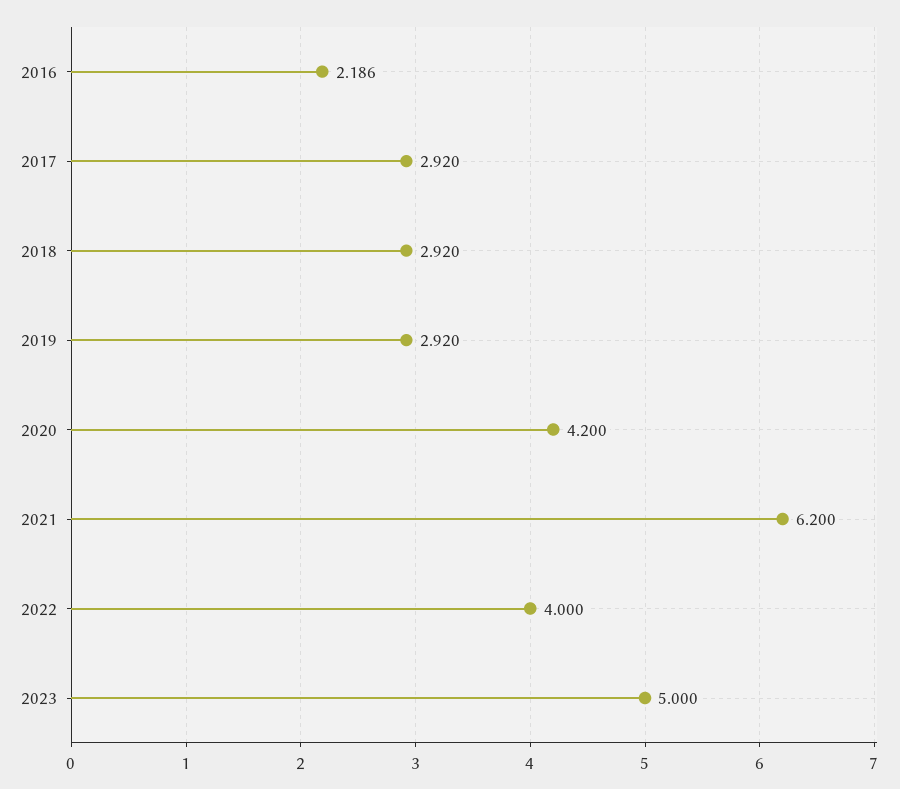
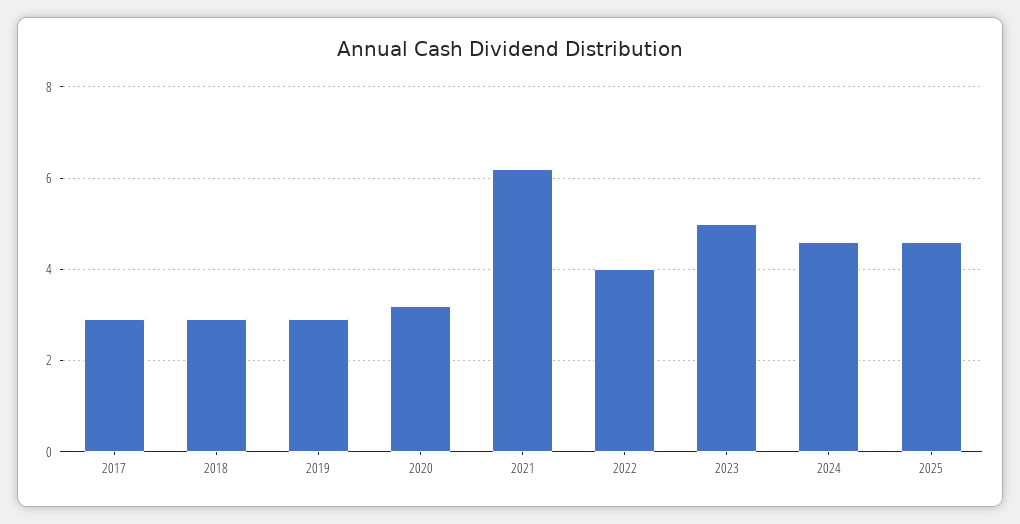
2016: 2.186 -> none
2020: 4.2 -> 3.2
2024: none -> 4.6
2025: none -> 4.6

